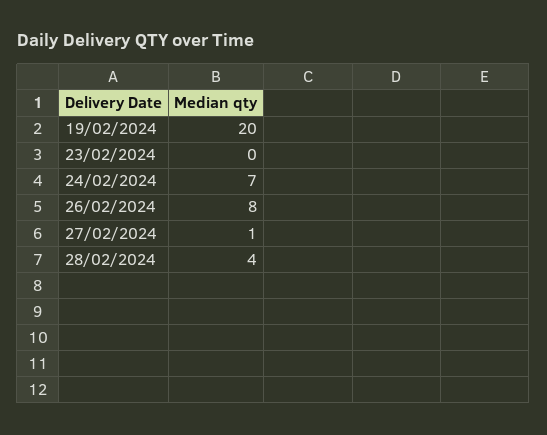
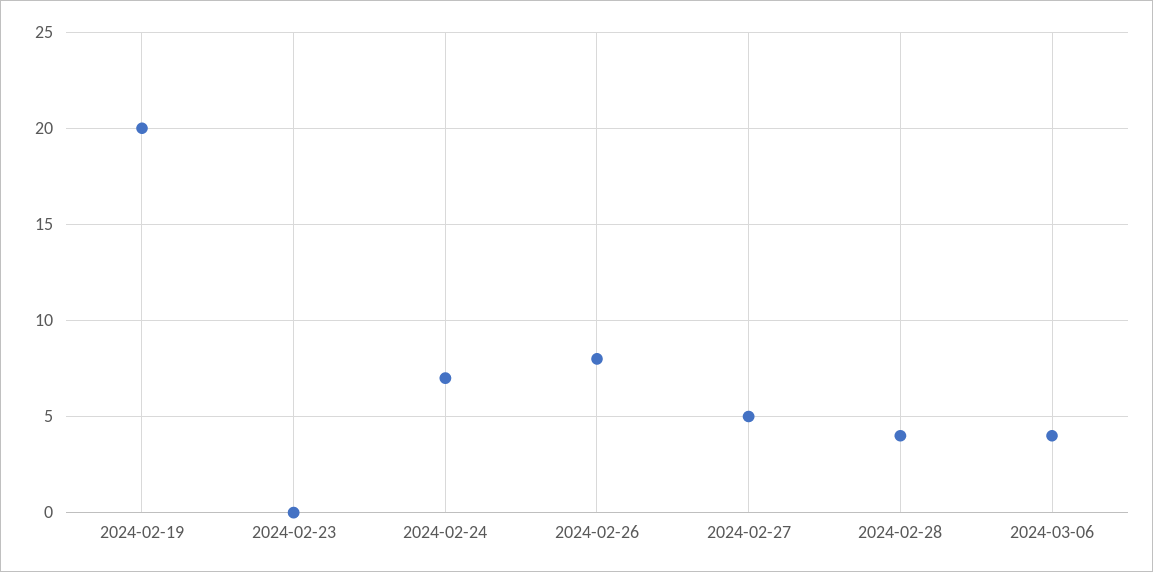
27/02/2024: 1 -> 5
2024-03-06: none -> 4

